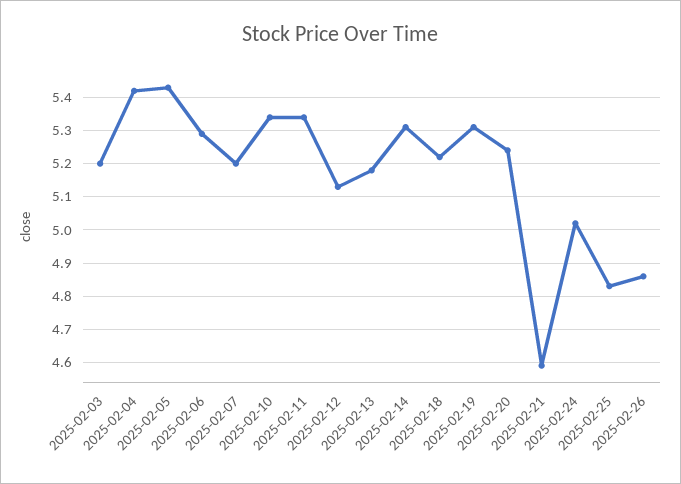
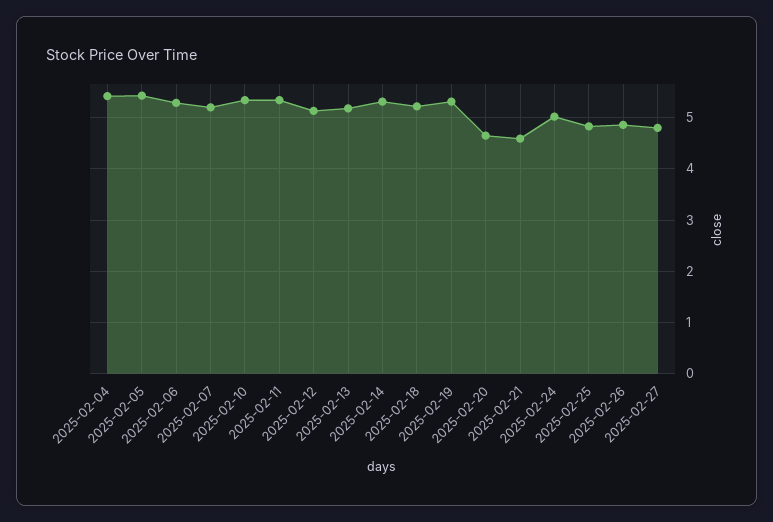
2025-02-03: 5.2 -> none
2025-02-20: 5.25 -> 4.6
2025-02-27: none -> 4.8

